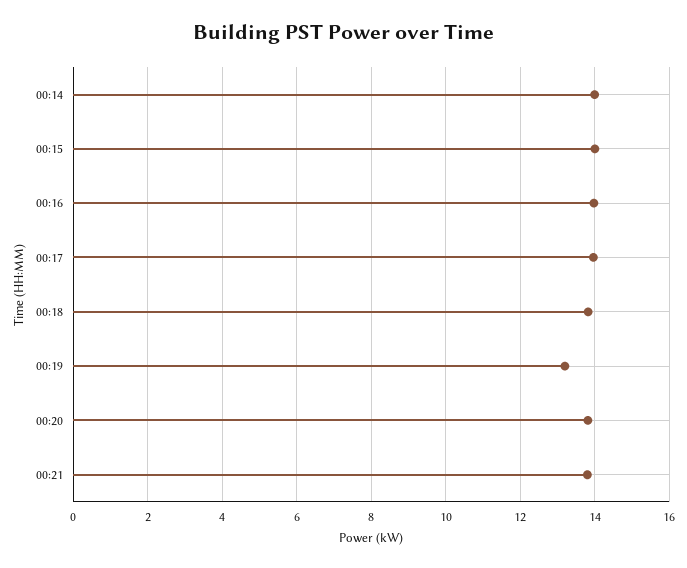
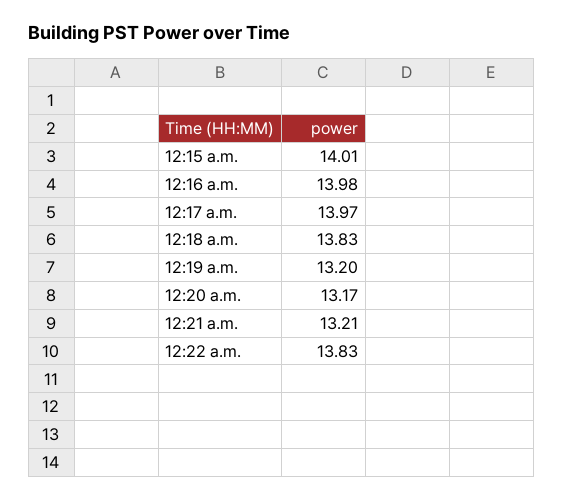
00:14: 14 -> none
00:20: 13.8 -> 13.17
00:21: 13.8 -> 13.21
12:22 a.m.: none -> 13.83

